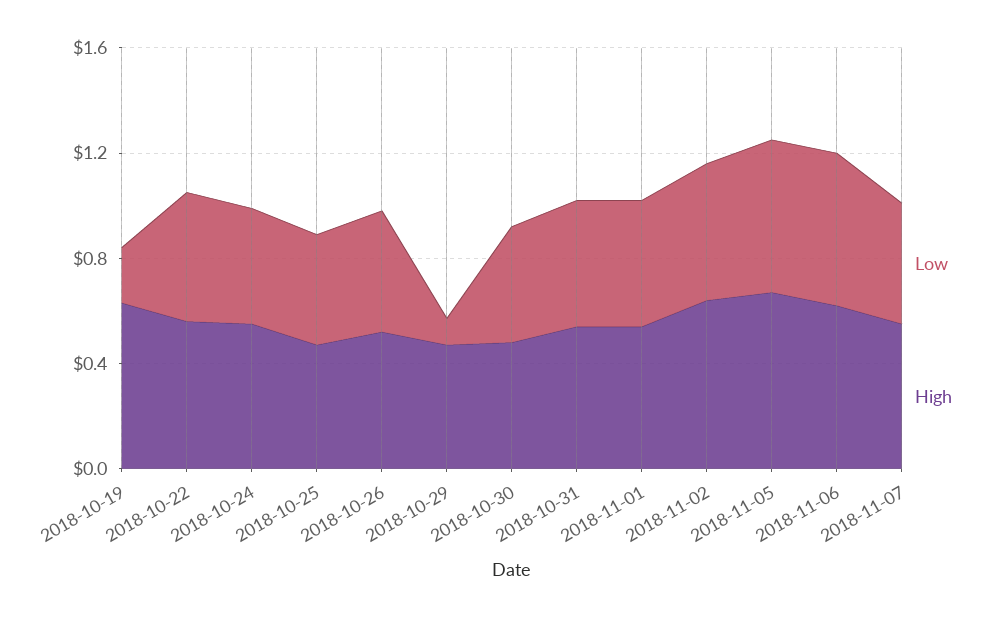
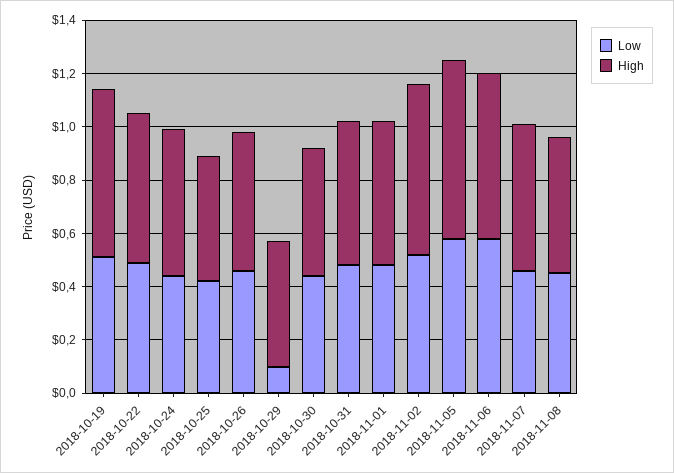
Low, 2018-10-19: 0.2 -> 0.5
Low, 2018-11-08: none -> 0.45
High, 2018-11-08: none -> 0.5

